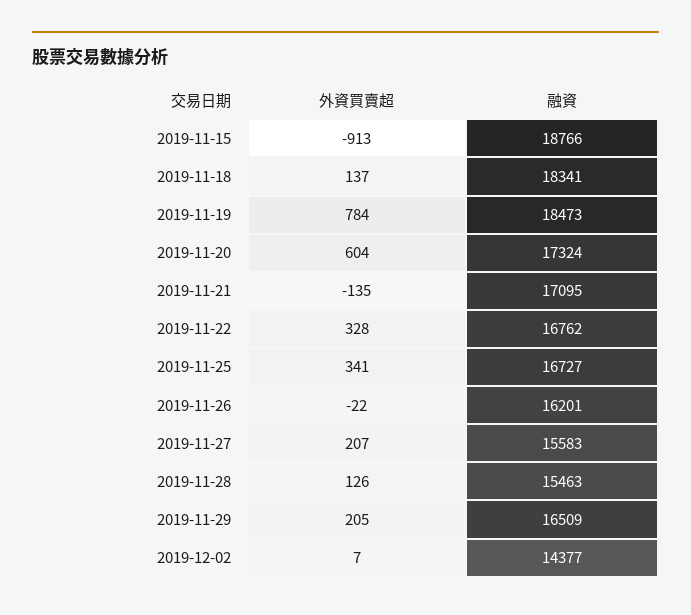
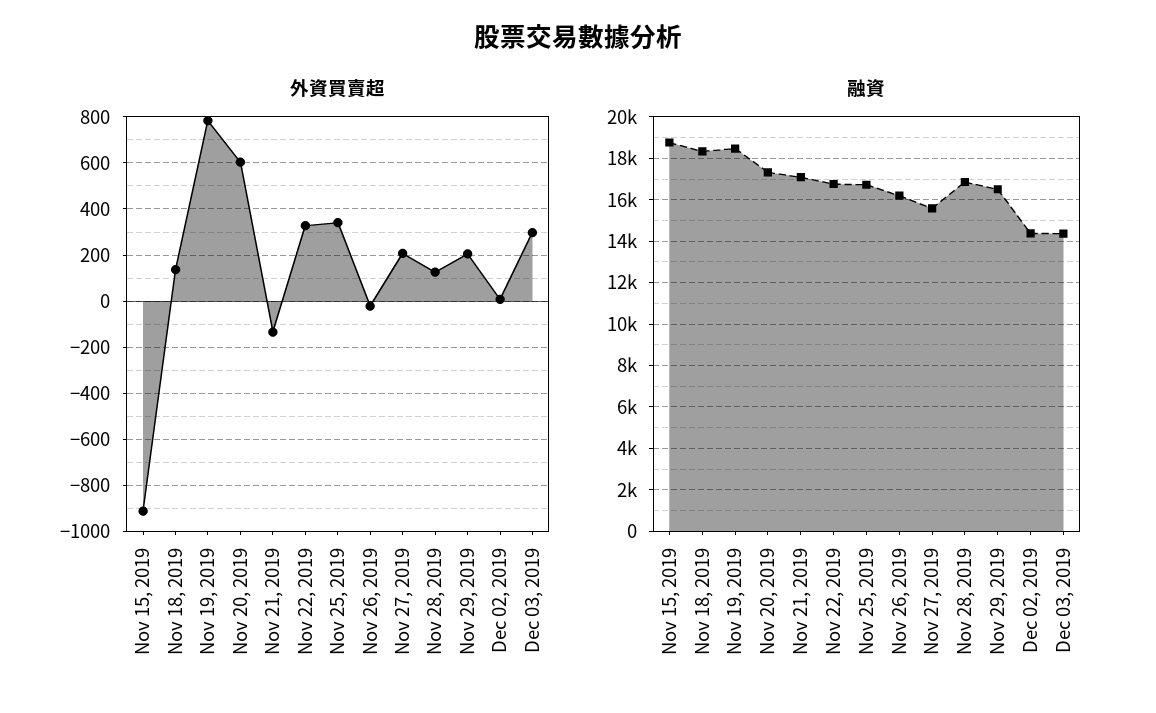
融資, 2019-11-28: 15463 -> 17000
外資買賣超, Dec 03, 2019: none -> 300
融資, Dec 03, 2019: none -> 14500

